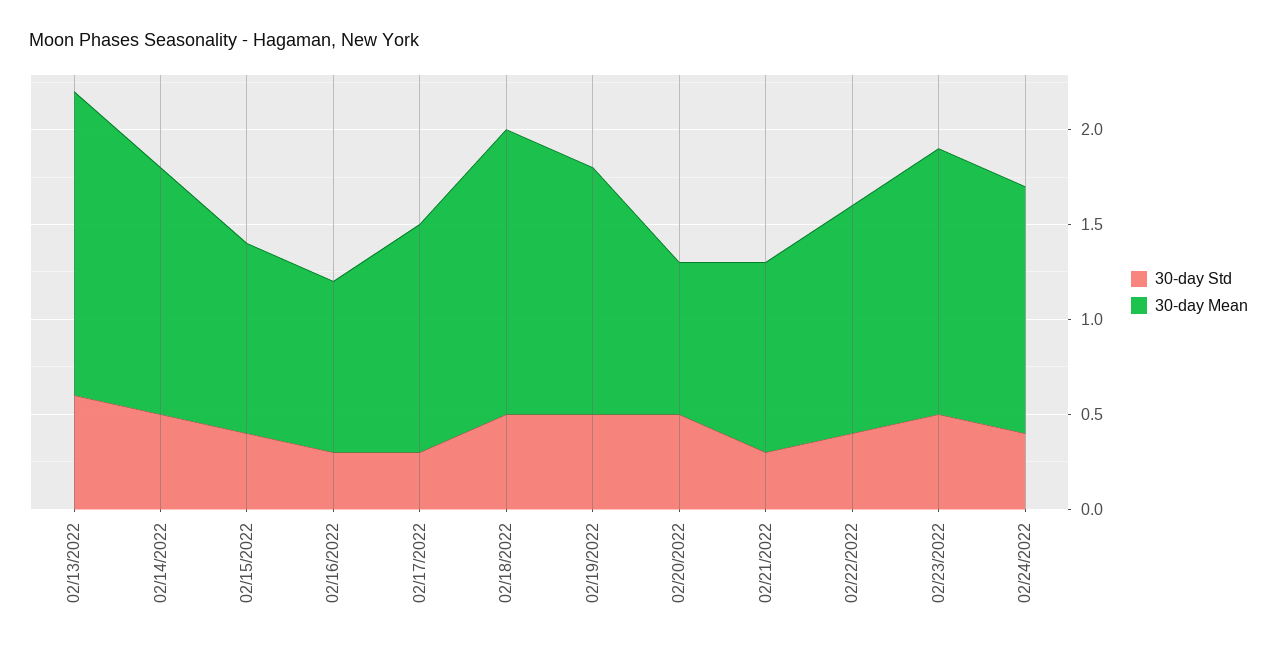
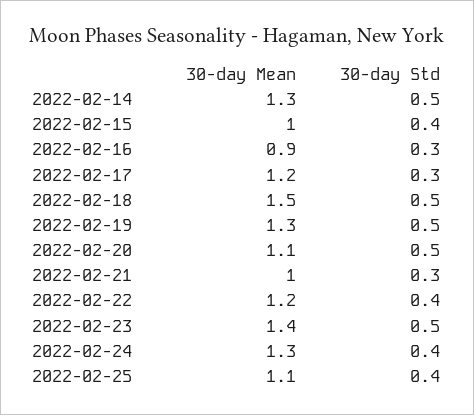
30-day Std, 02/13/2022: 0.6 -> none
30-day Mean, 02/13/2022: 1.6 -> none
30-day Mean, 02/20/2022: 0.8 -> 1.1
30-day Mean, 2022-02-25: none -> 1.1
30-day Std, 2022-02-25: none -> 0.4

